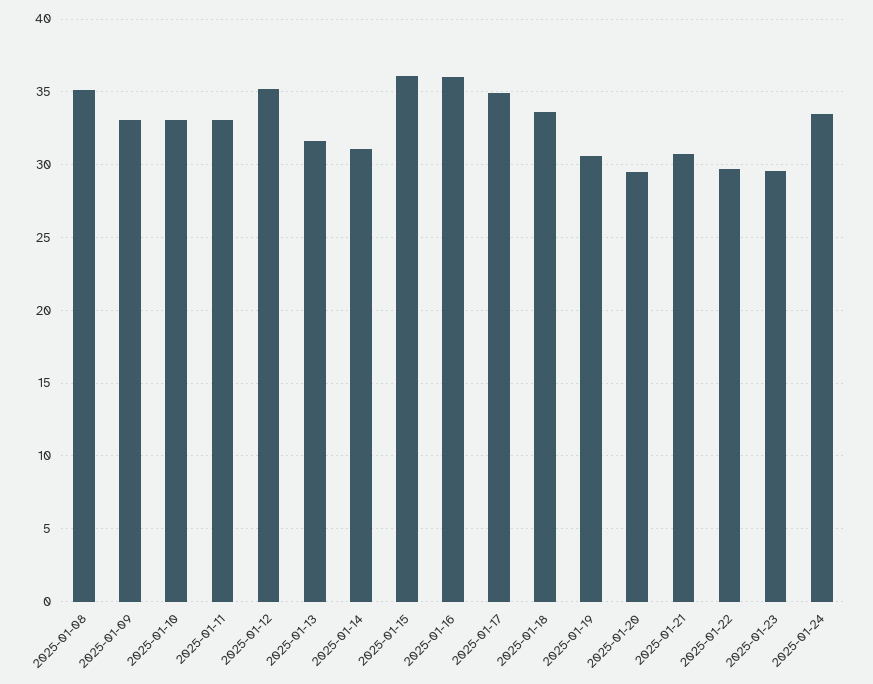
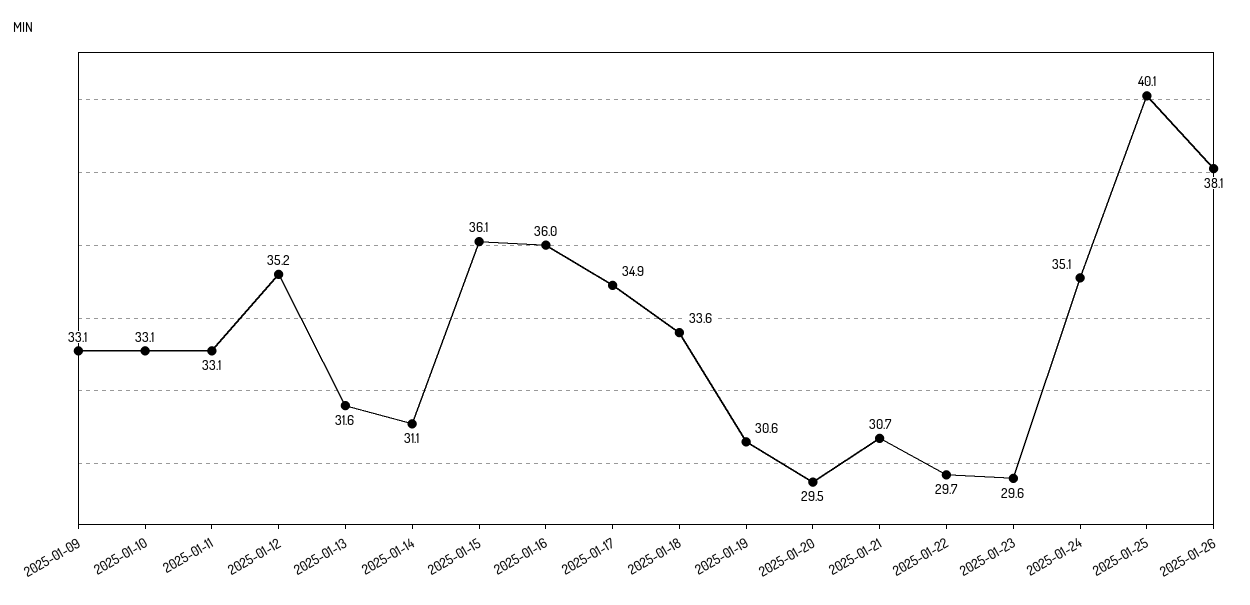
2025-01-08: 35 -> none
2025-01-24: 33.5 -> 35.1
2025-01-25: none -> 40.1
2025-01-26: none -> 38.1

